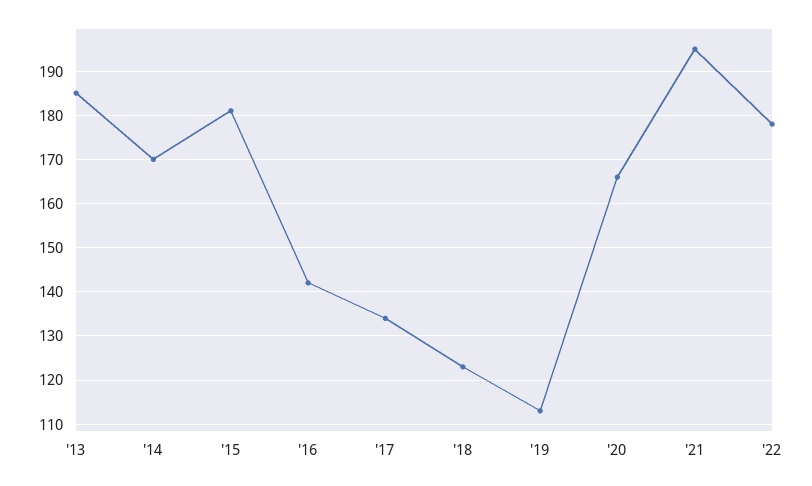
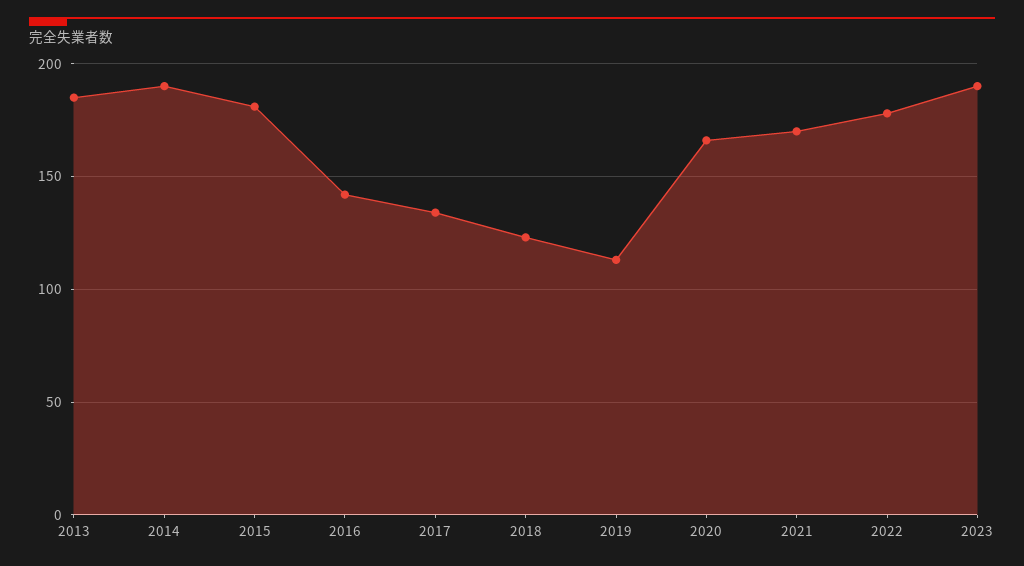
'14: 170 -> 190
'21: 195 -> 170
2023: none -> 190

